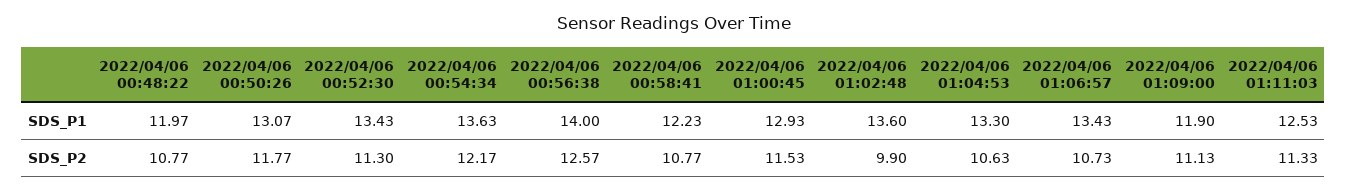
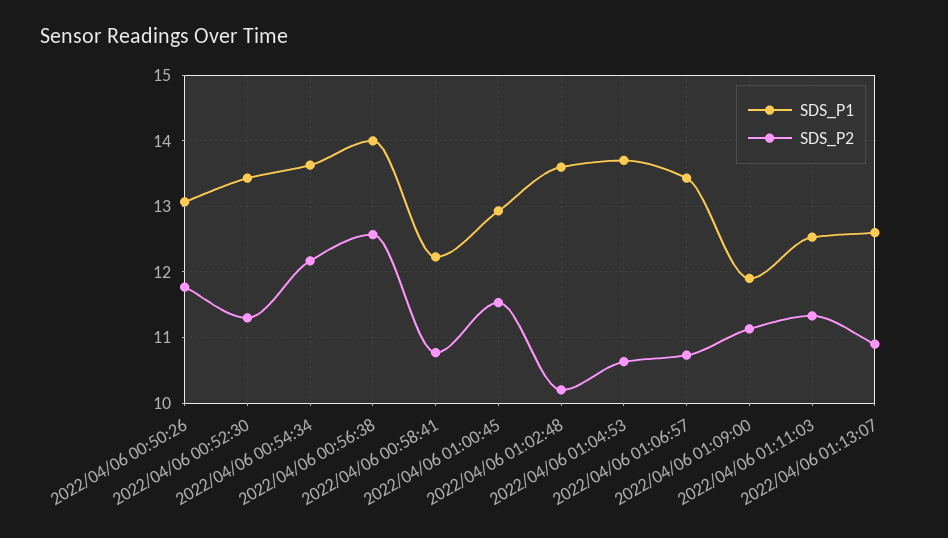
SDS_P1, 2022/04/06 00:48:22: 11.97 -> none
SDS_P1, 2022/04/06 01:04:53: 13.3 -> 13.7
SDS_P2, 2022/04/06 00:48:22: 10.77 -> none
SDS_P2, 2022/04/06 01:02:48: 9.9 -> 10.2
SDS_P1, 2022/04/06 01:13:07: none -> 12.6
SDS_P2, 2022/04/06 01:13:07: none -> 10.9

